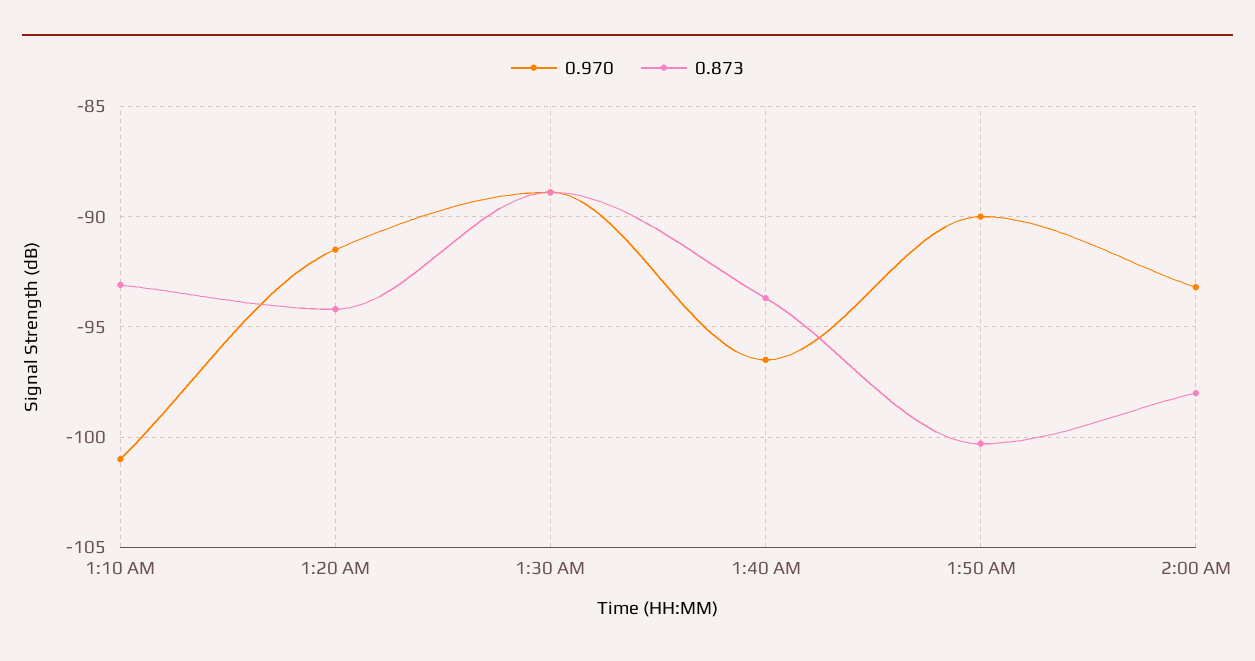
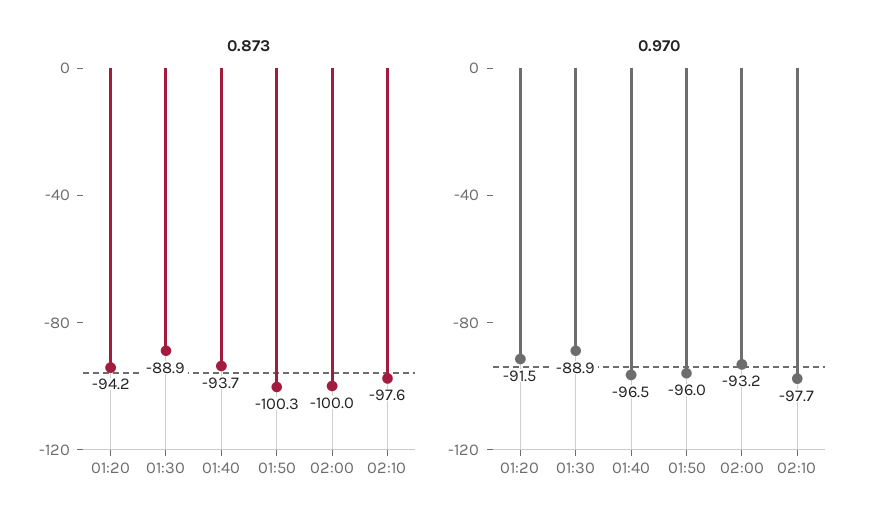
0.970, 1:10 AM: -101 -> none
0.873, 1:10 AM: -93 -> none
0.970, 1:50 AM: -90 -> -96
0.873, 2:00 AM: -98 -> -100
0.873, 02:10: none -> -97.6
0.970, 02:10: none -> -97.7

